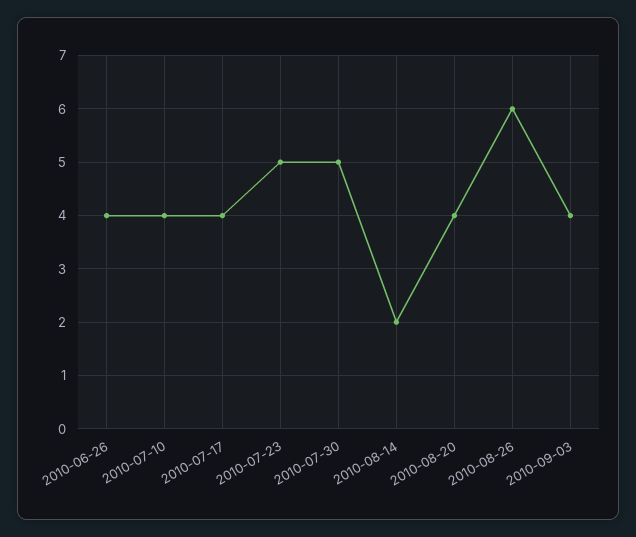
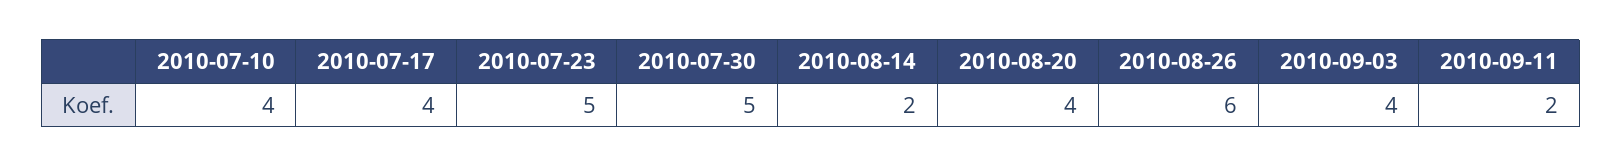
2010-06-26: 4 -> none
2010-09-11: none -> 2

